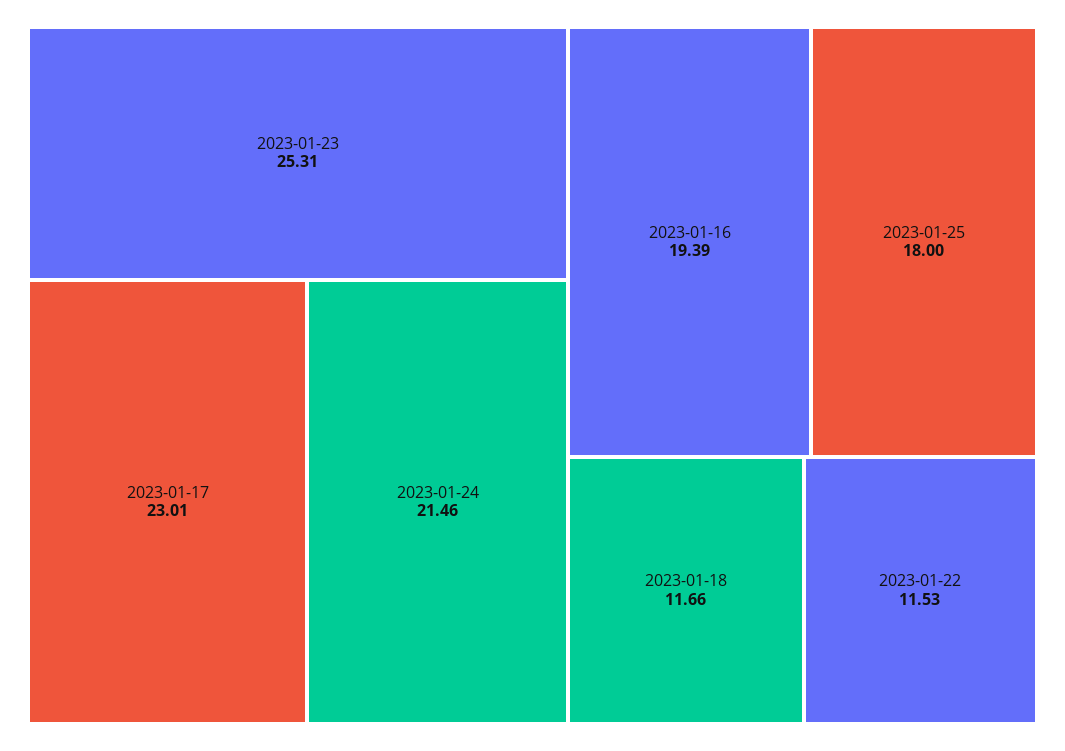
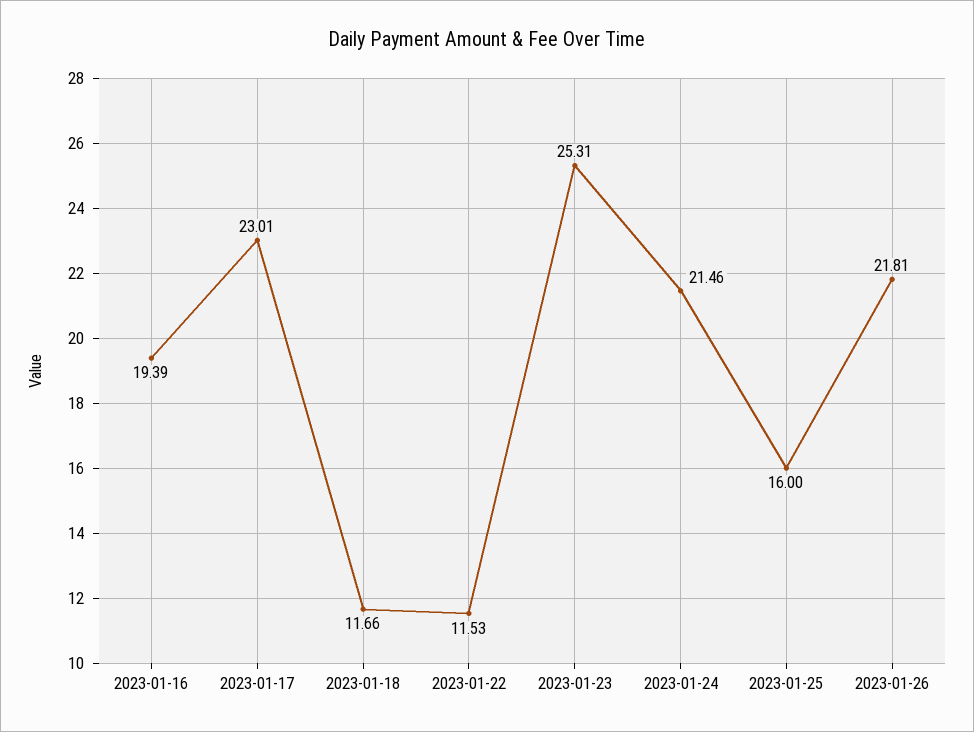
2023-01-25: 18 -> 16
2023-01-26: none -> 21.81

